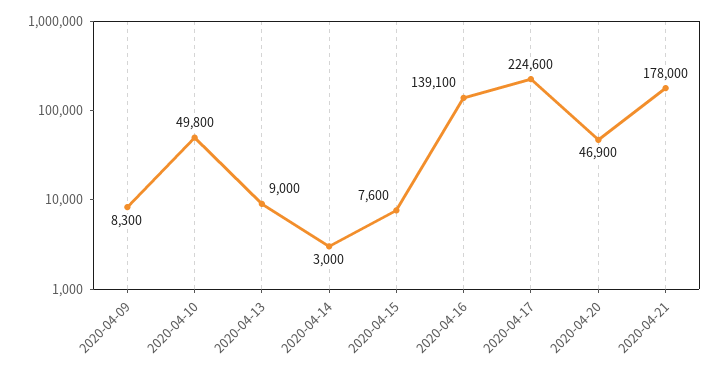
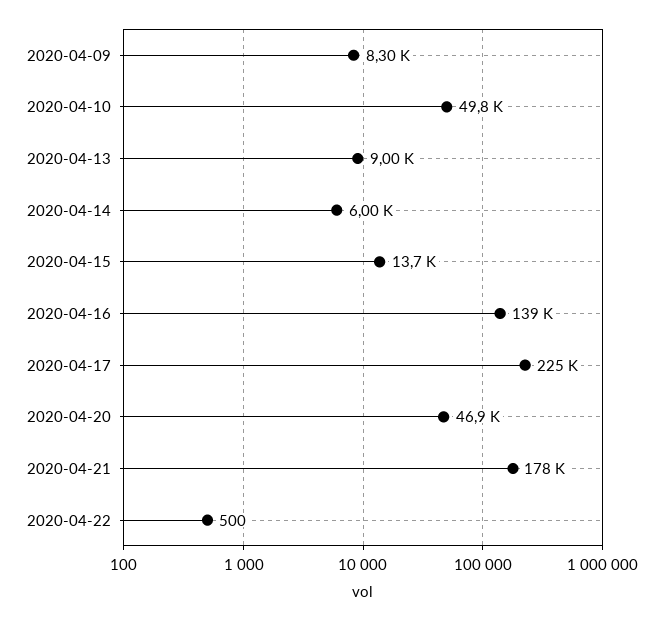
2020-04-14: 3000 -> 6000
2020-04-15: 7600 -> 13700
2020-04-22: none -> 500

